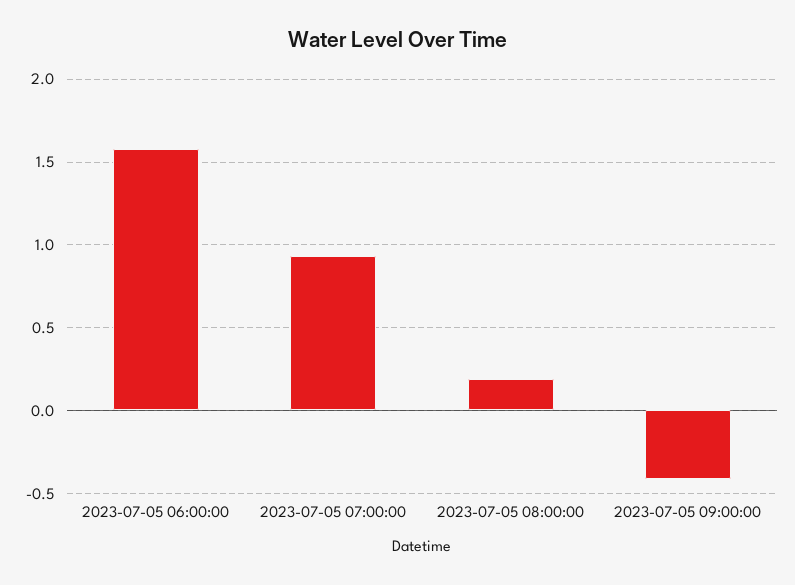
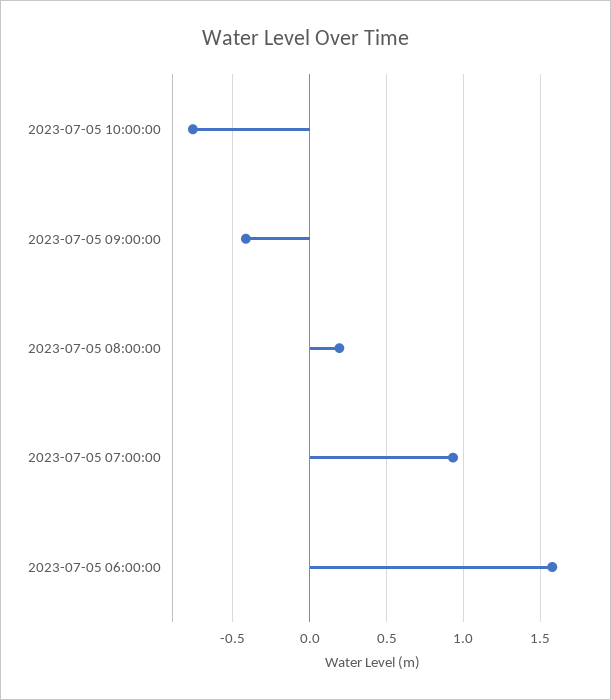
2023-07-05 10:00:00: none -> -0.75

